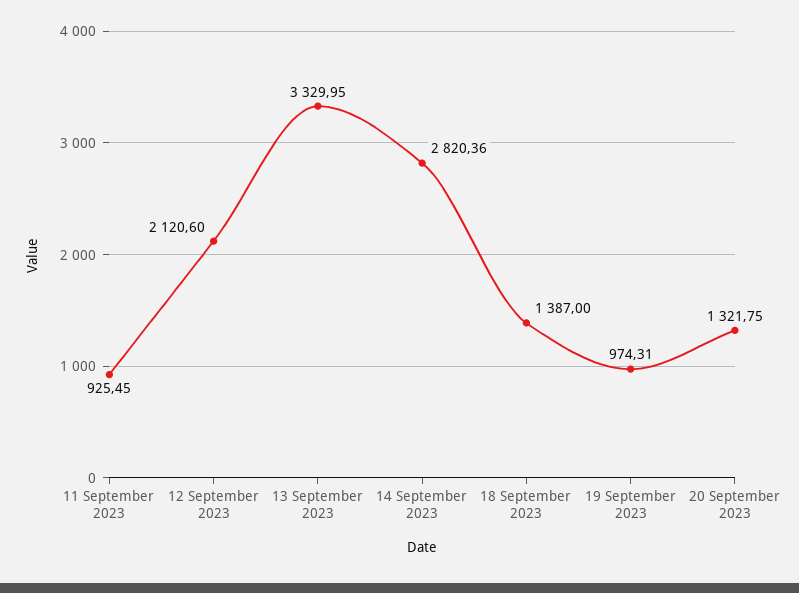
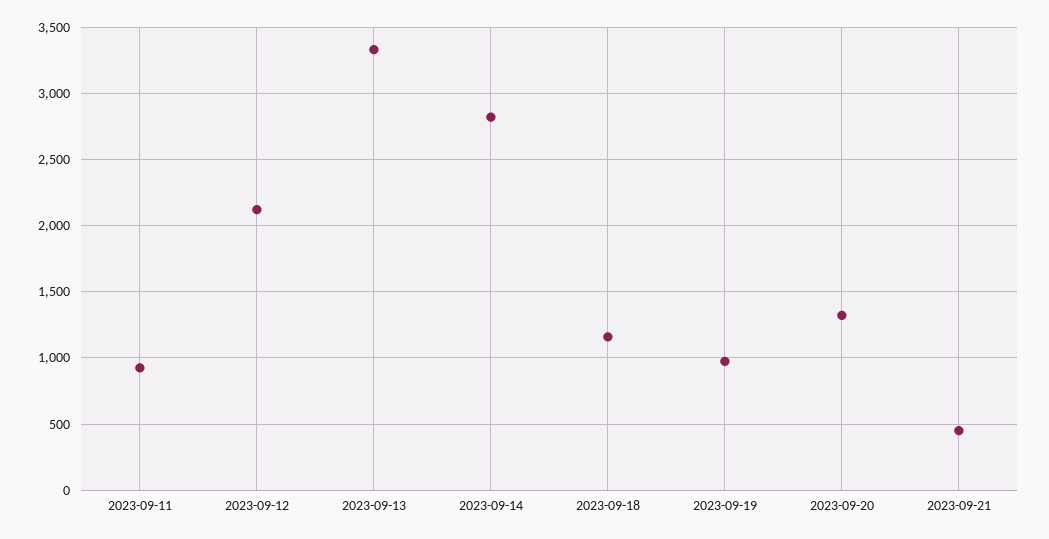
18 September 2023: 1387 -> 1150
2023-09-21: none -> 450

